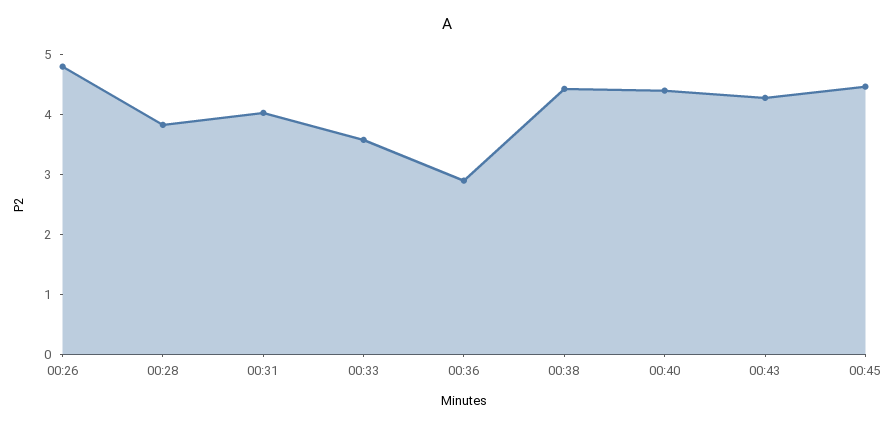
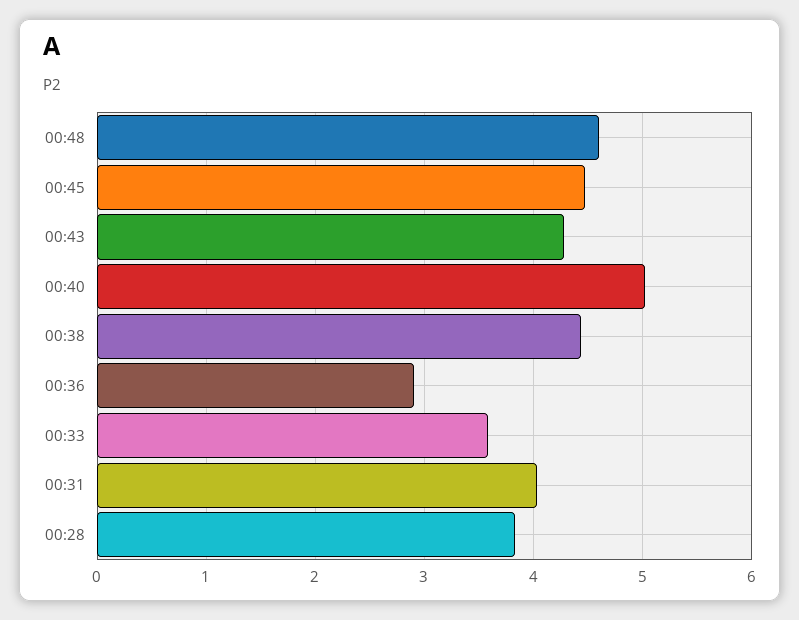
00:26: 4.8 -> none
00:40: 4.4 -> 5
00:48: none -> 4.6

